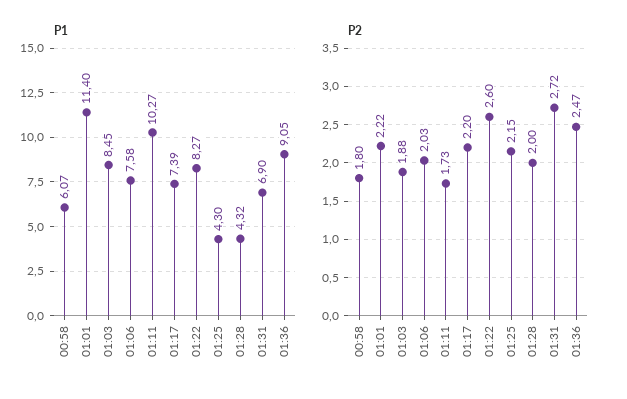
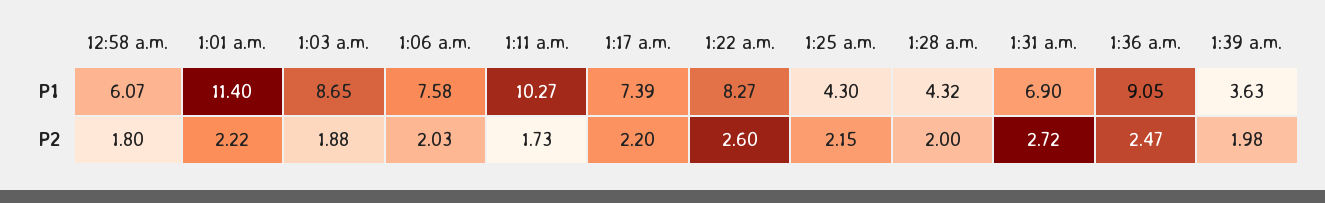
P1, 01:03: 8.45 -> 8.65
P1, 1:39 a.m.: none -> 3.63
P2, 1:39 a.m.: none -> 1.98

